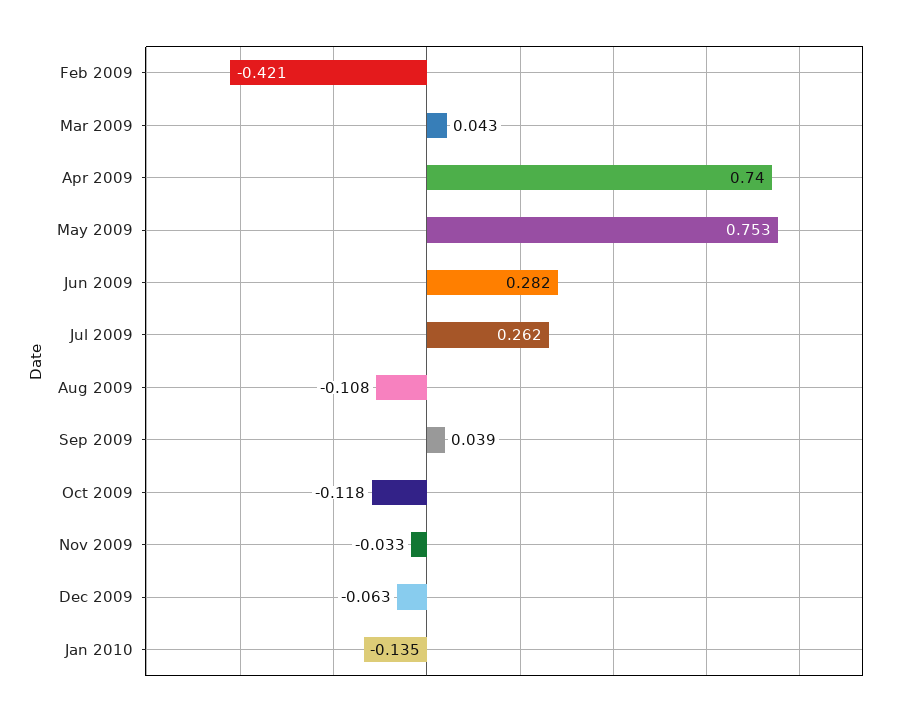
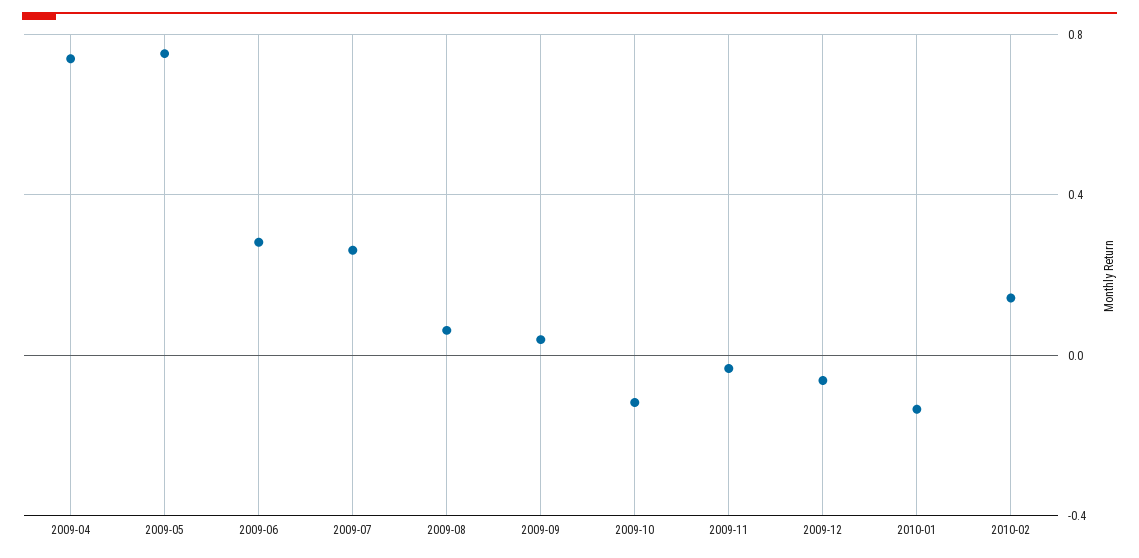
Feb 2009: -0.421 -> none
Mar 2009: 0.043 -> none
Aug 2009: -0.108 -> 0.05
2010-02: none -> 0.15

